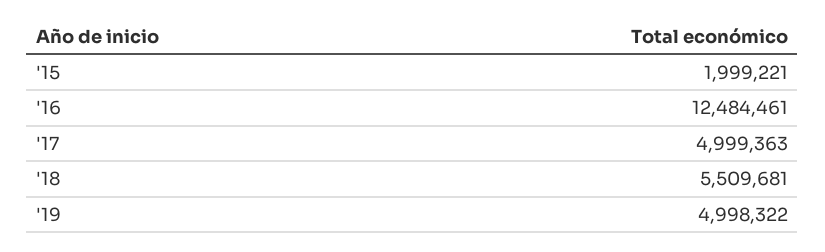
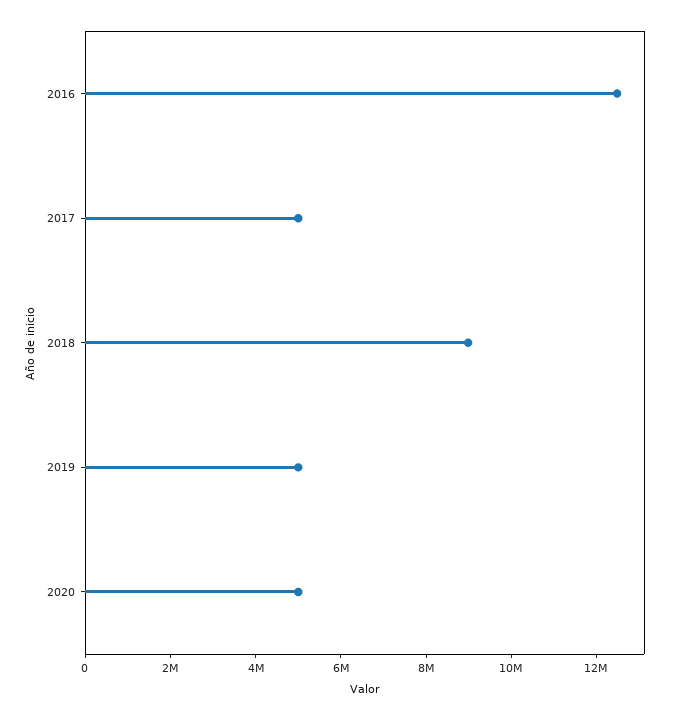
'15: 1999221 -> none
'18: 5509681 -> 9000000
2020: none -> 5000000

